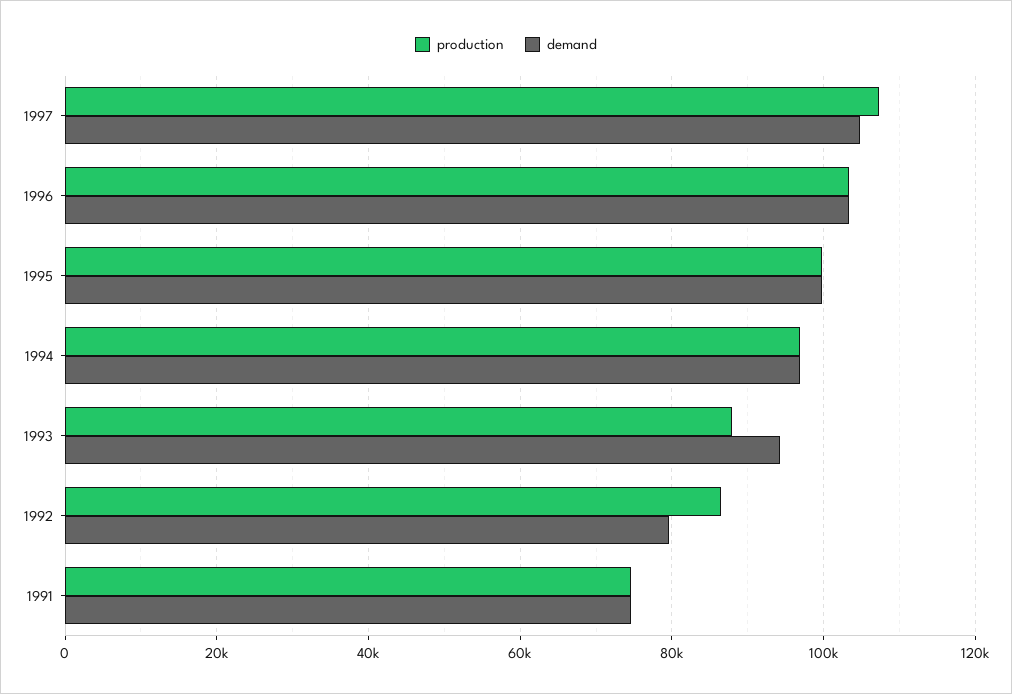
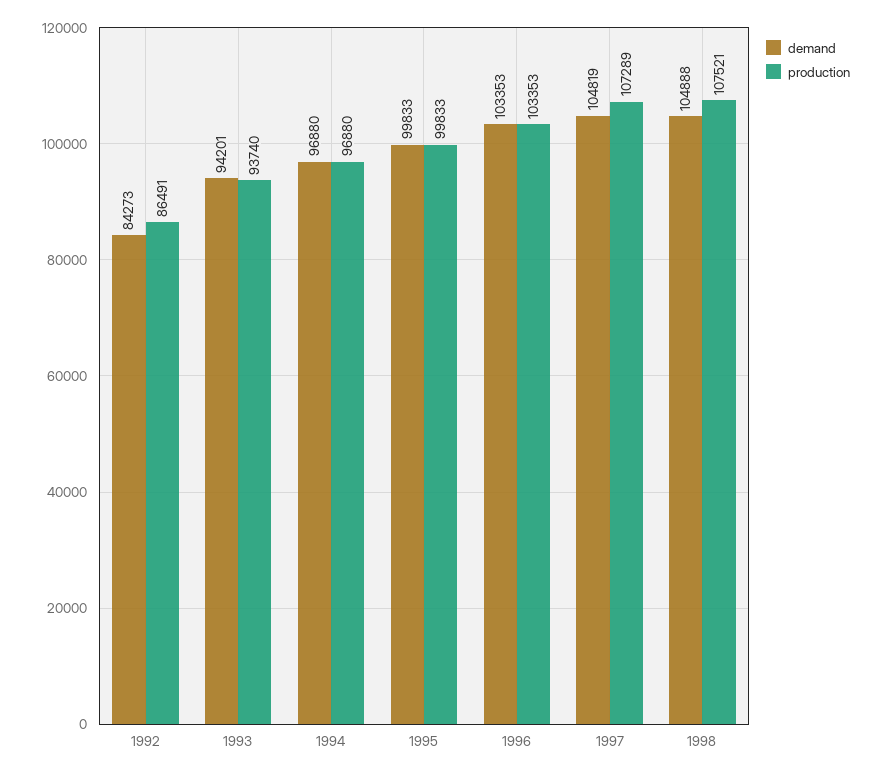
production, 1993: 88000 -> 93740
demand, 1992: 80000 -> 84273
production, 1991: 74000 -> none
demand, 1991: 74000 -> none
demand, 1998: none -> 104888
production, 1998: none -> 107521

